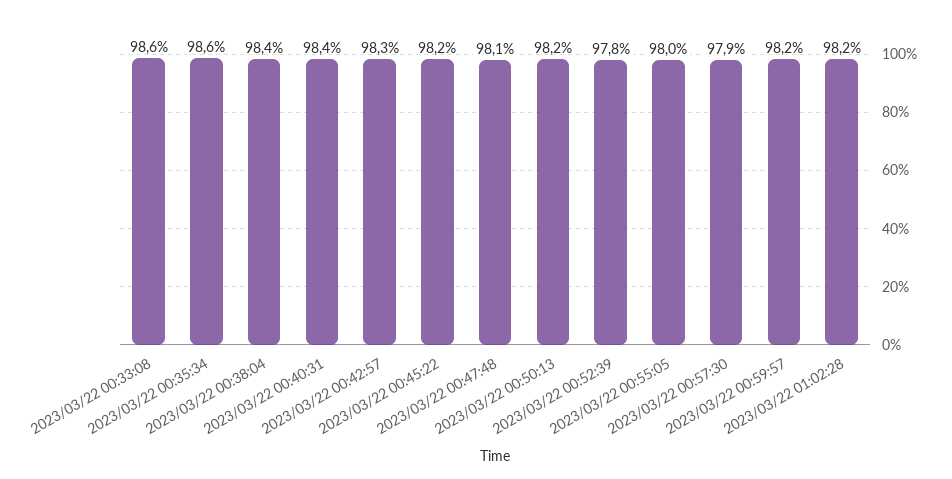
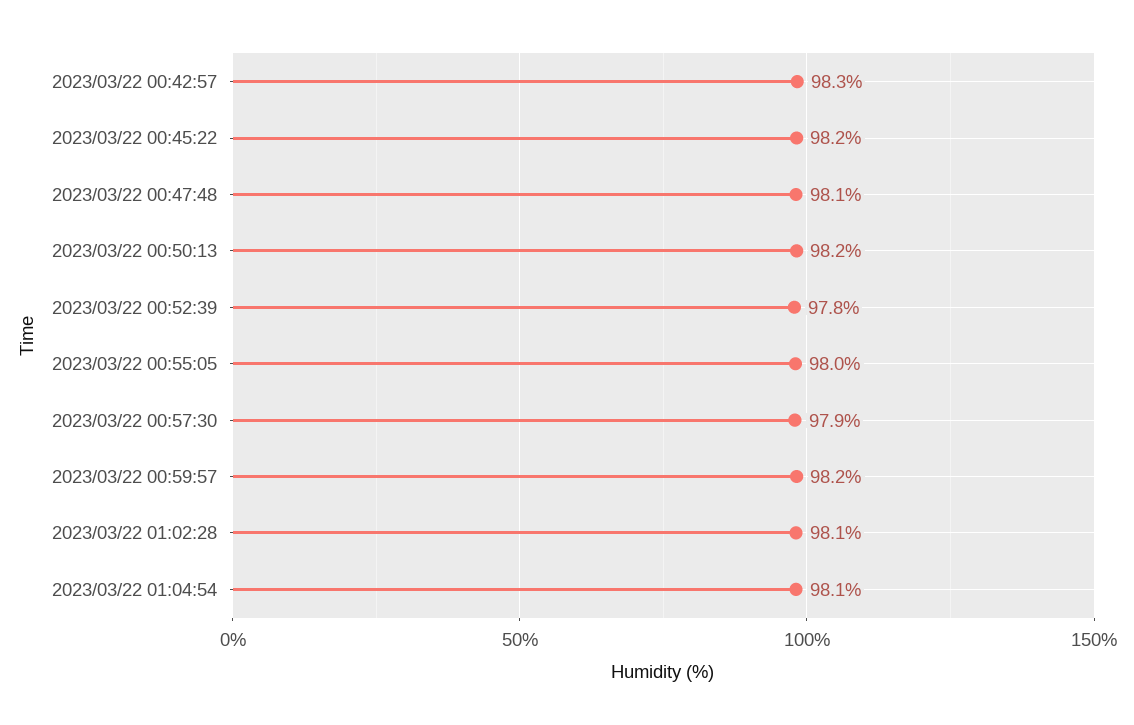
2023/03/22 00:33:08: 98.6 -> none
2023/03/22 00:35:34: 98.6 -> none
2023/03/22 00:38:04: 98.4 -> none
2023/03/22 00:40:31: 98.4 -> none
2023/03/22 01:02:28: 98.2 -> 98.1
2023/03/22 01:04:54: none -> 98.1

